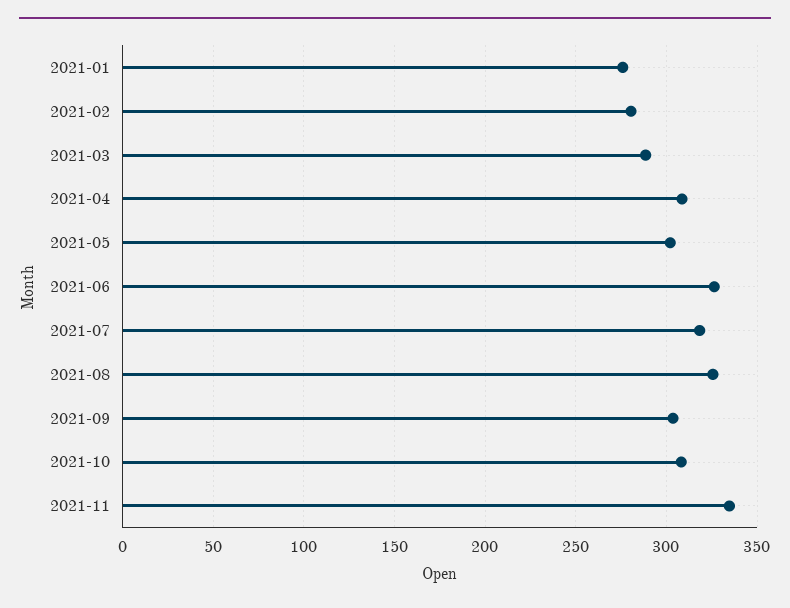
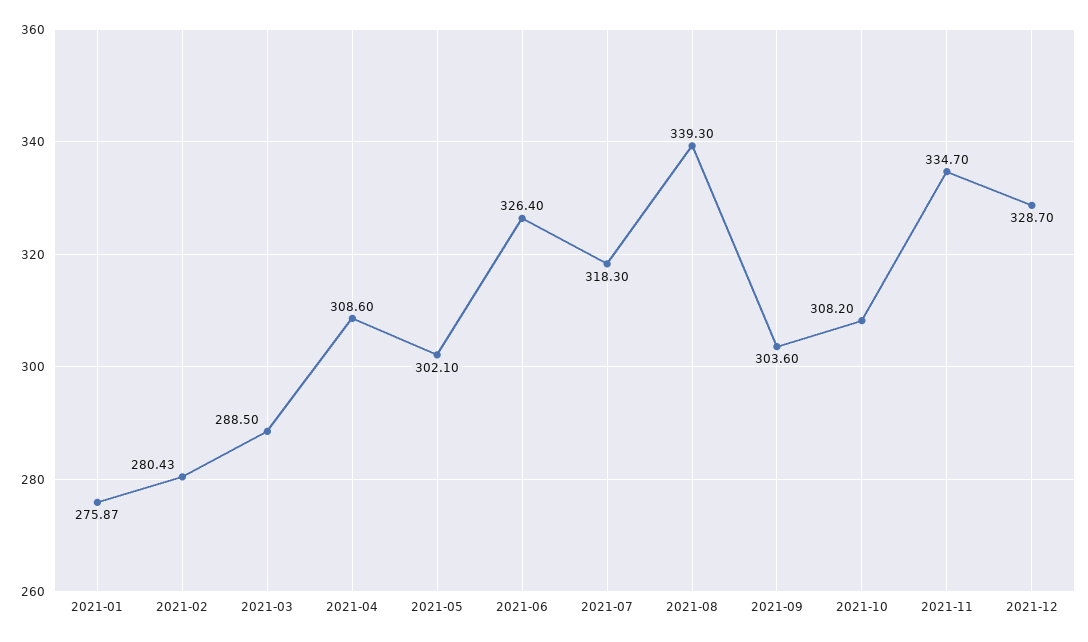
2021-08: 325 -> 339.3
2021-12: none -> 328.7

